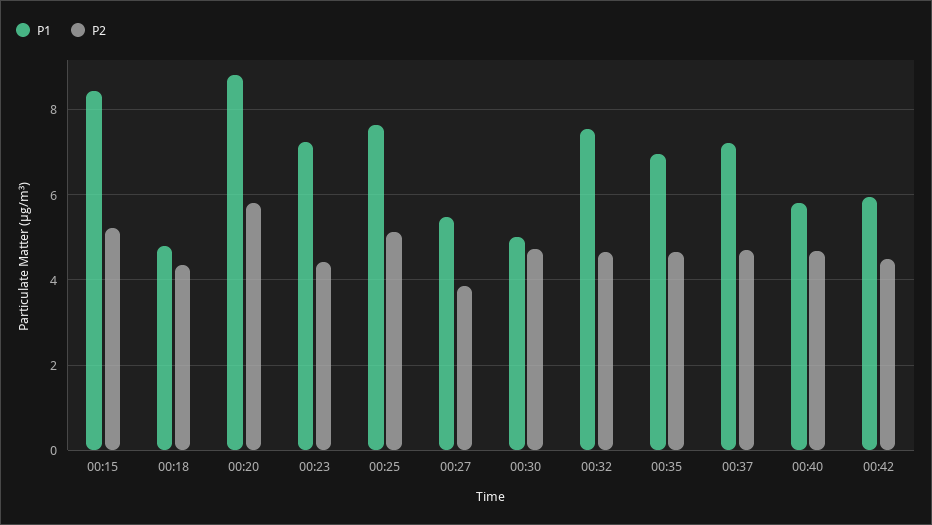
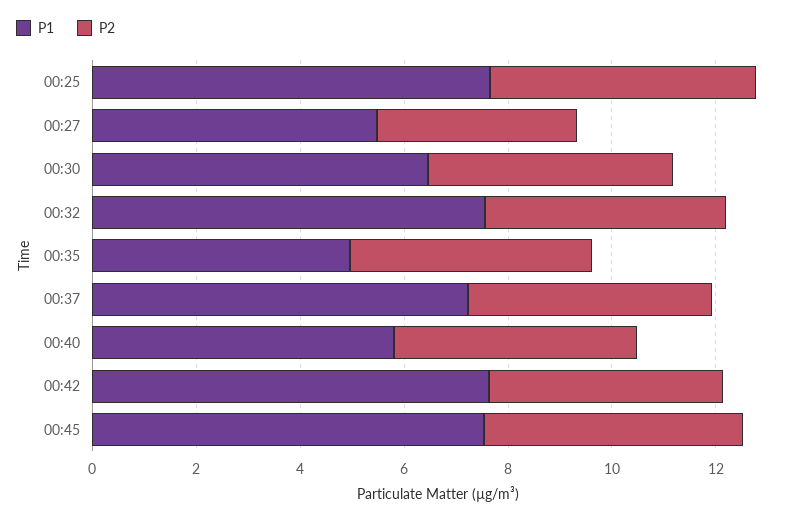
P1, 00:15: 8.4 -> none
P2, 00:15: 5.2 -> none
P1, 00:18: 4.8 -> none
P2, 00:18: 4.4 -> none
P1, 00:20: 8.8 -> none
P2, 00:20: 5.8 -> none
P1, 00:23: 7.2 -> none
P2, 00:23: 4.4 -> none
P1, 00:30: 5 -> 6.5
P1, 00:35: 7 -> 5
P1, 00:42: 6 -> 7.5
P1, 00:45: none -> 7.5
P2, 00:45: none -> 5

